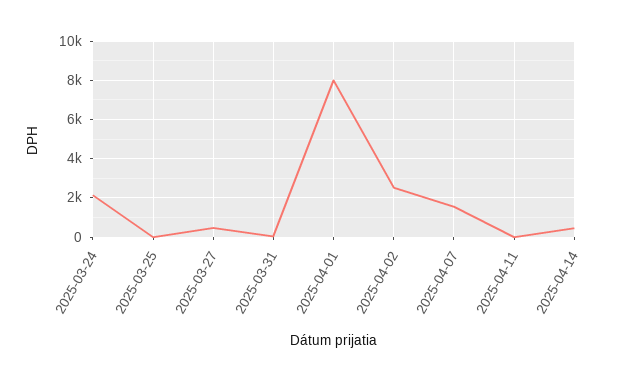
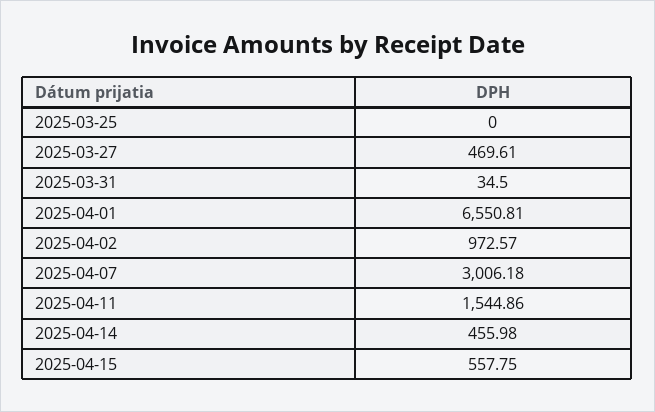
2025-03-24: 2000 -> none
2025-04-01: 8000 -> 6550.81
2025-04-02: 2500 -> 972.57
2025-04-07: 1500 -> 3006.18
2025-04-11: 0 -> 1544.86
2025-04-15: none -> 557.75

